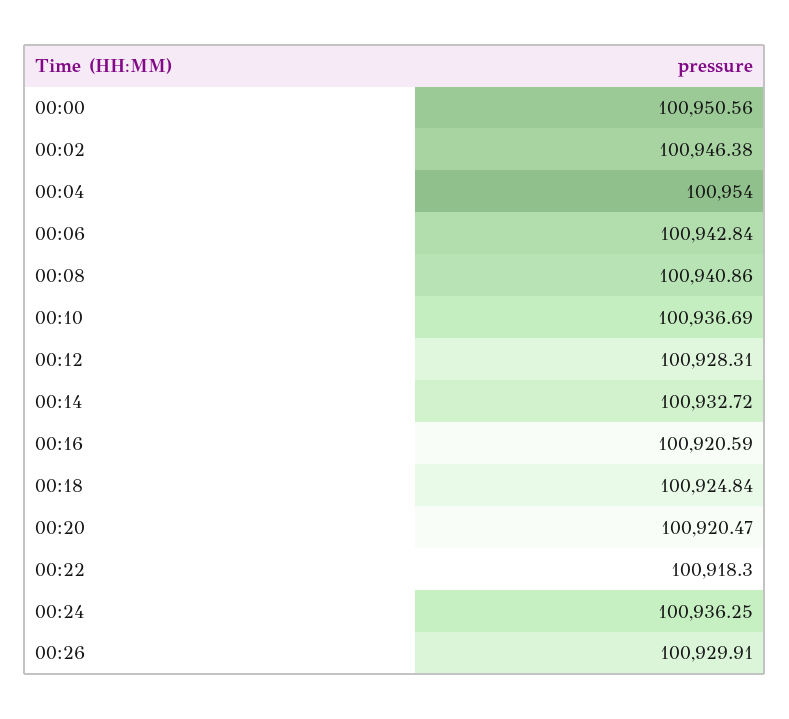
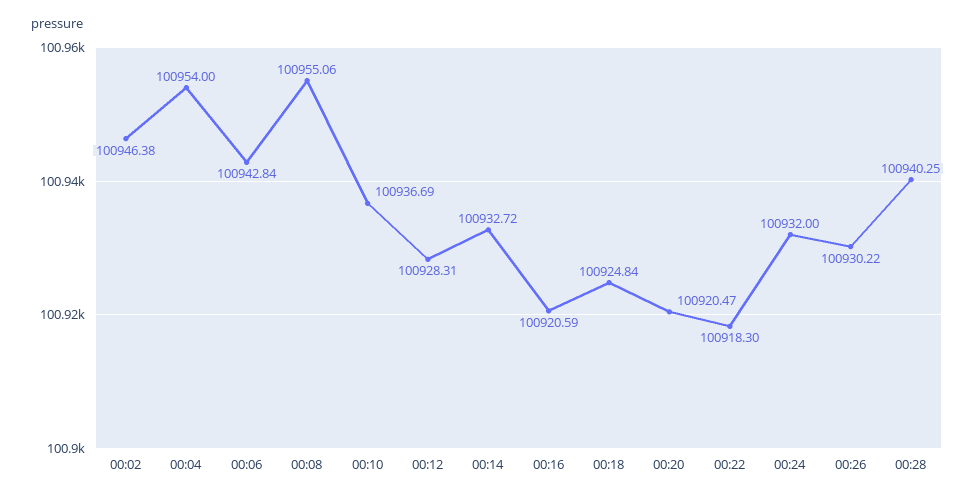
00:00: 100950.56 -> none
00:08: 100940.86 -> 100955.06
00:24: 100936.25 -> 100932
00:26: 100929.91 -> 100930.22
00:28: none -> 100940.25

